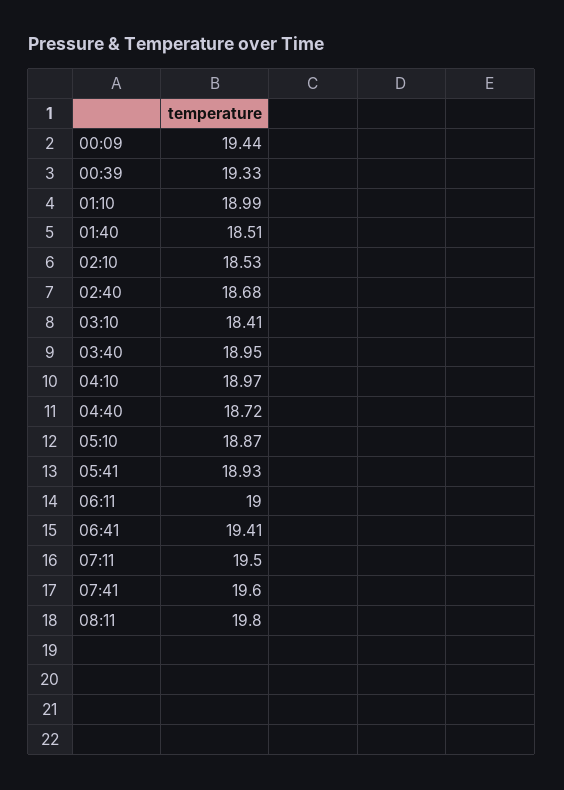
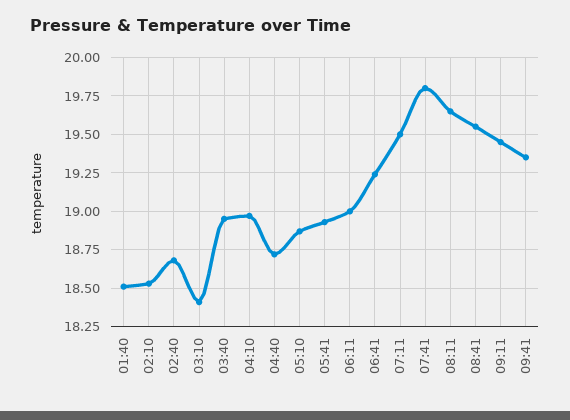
00:09: 19.44 -> none
00:39: 19.33 -> none
01:10: 18.99 -> none
06:41: 19.41 -> 19.25
07:41: 19.6 -> 19.8
08:11: 19.8 -> 19.65
08:41: none -> 19.55
09:11: none -> 19.45
09:41: none -> 19.35

